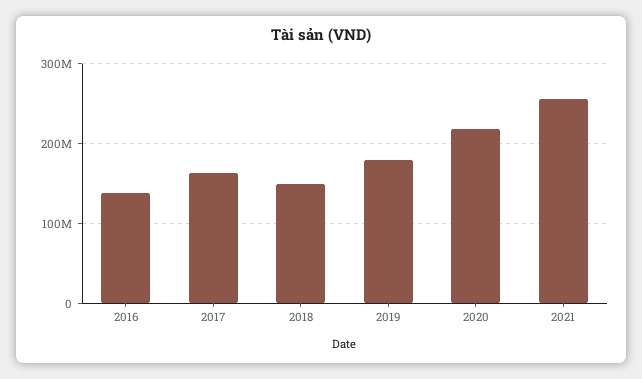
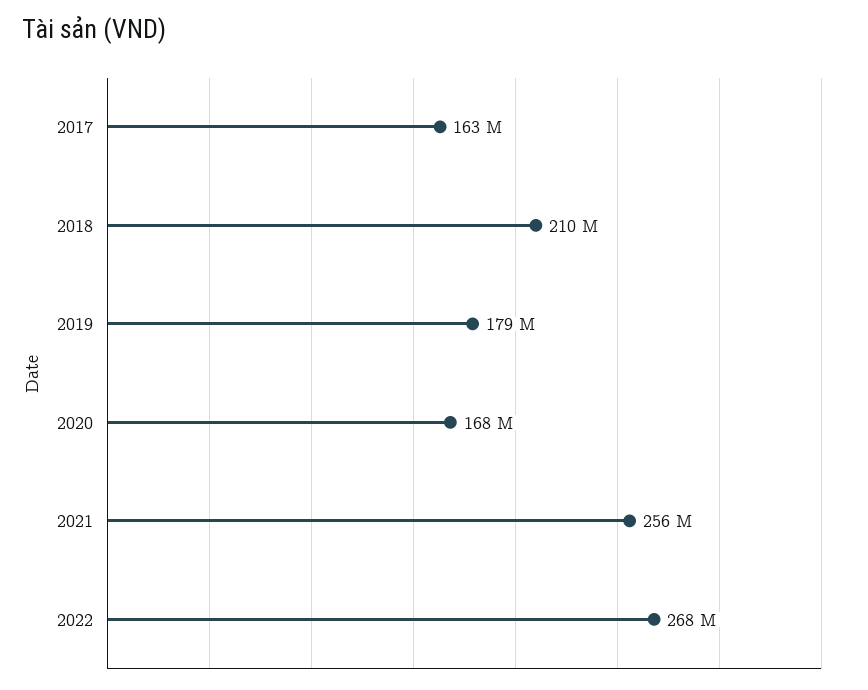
2016: 140000000 -> none
2018: 150000000 -> 210000000
2020: 220000000 -> 168000000
2022: none -> 268000000

